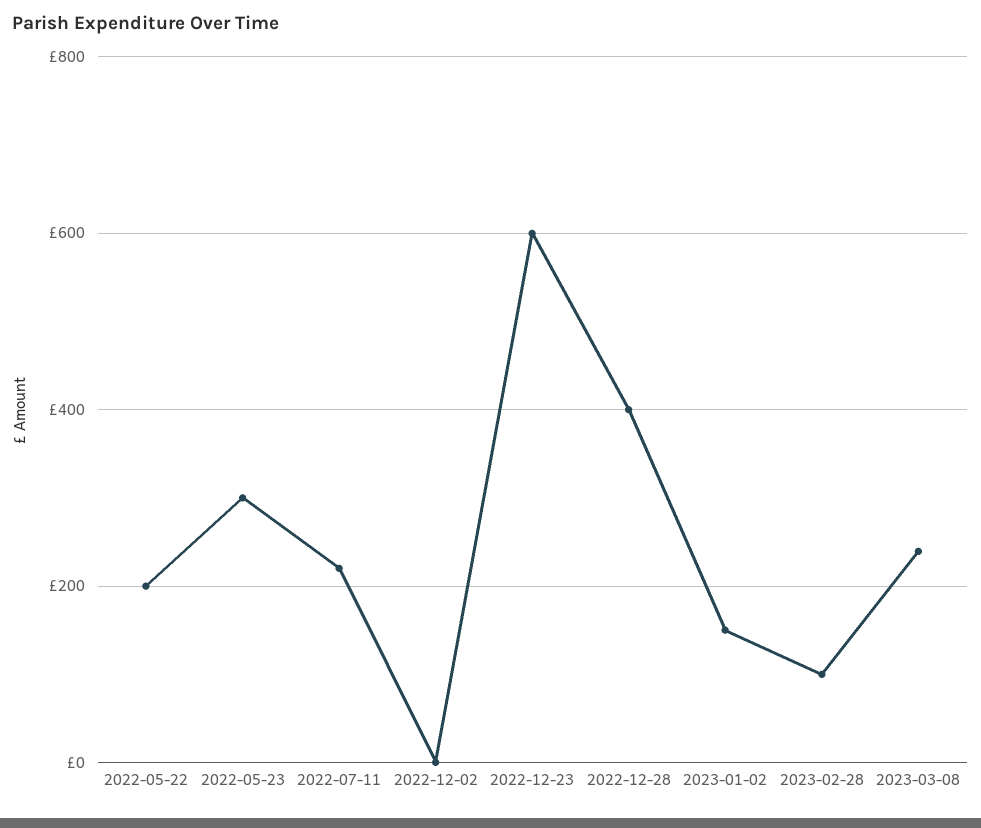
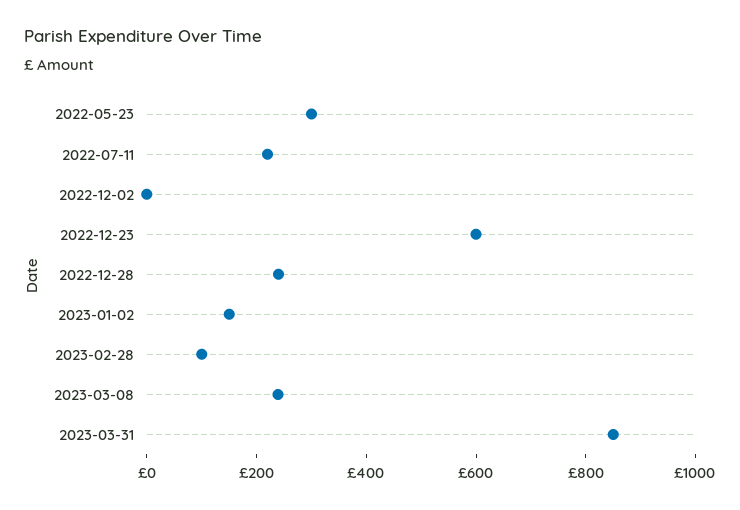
2022-05-22: 200 -> none
2022-12-28: 400 -> 250
2023-03-31: none -> 850

